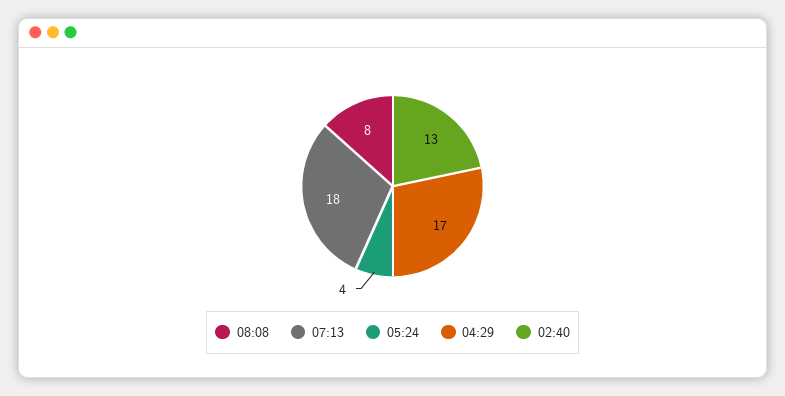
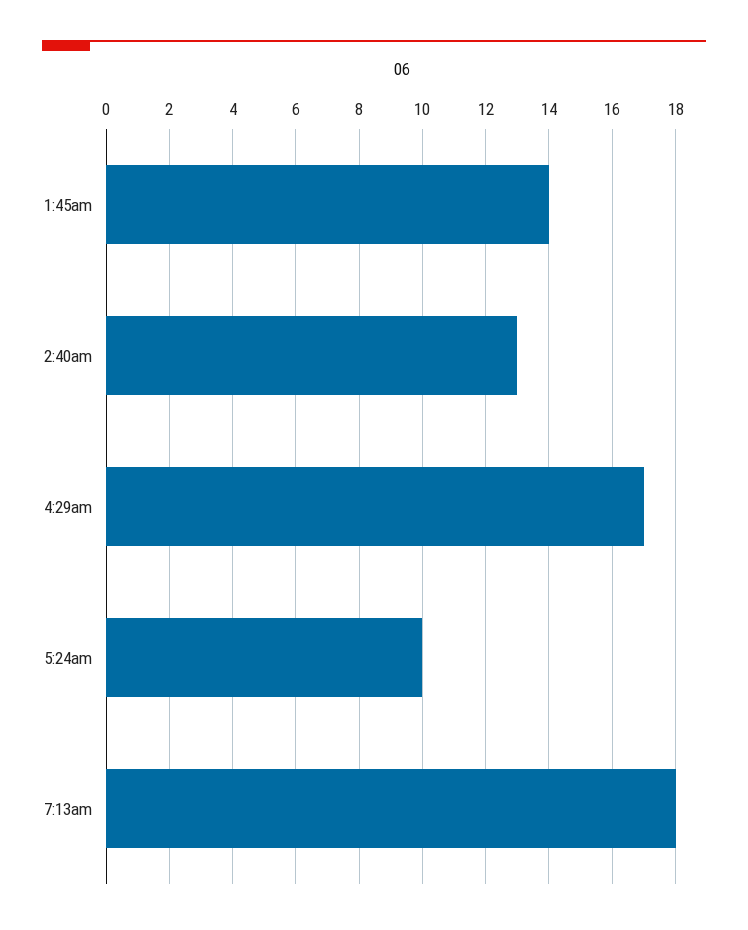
08:08: 8 -> none
05:24: 4 -> 10
1:45am: none -> 14

